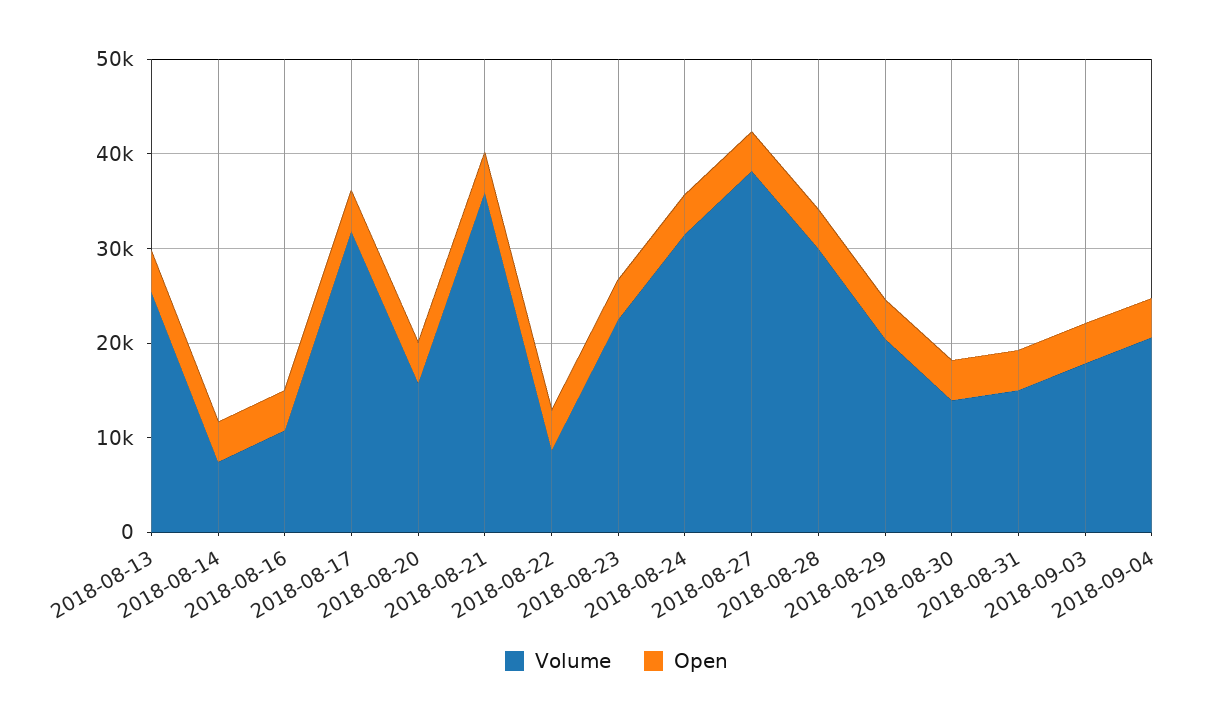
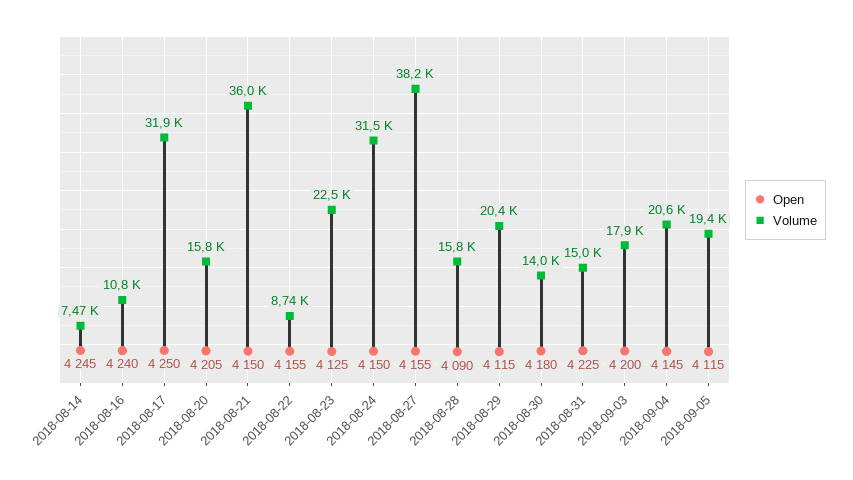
Volume, 2018-08-13: 26000 -> none
Open, 2018-08-13: 4000 -> none
Volume, 2018-08-28: 30000 -> 15800
Open, 2018-09-05: none -> 4115
Volume, 2018-09-05: none -> 19400

